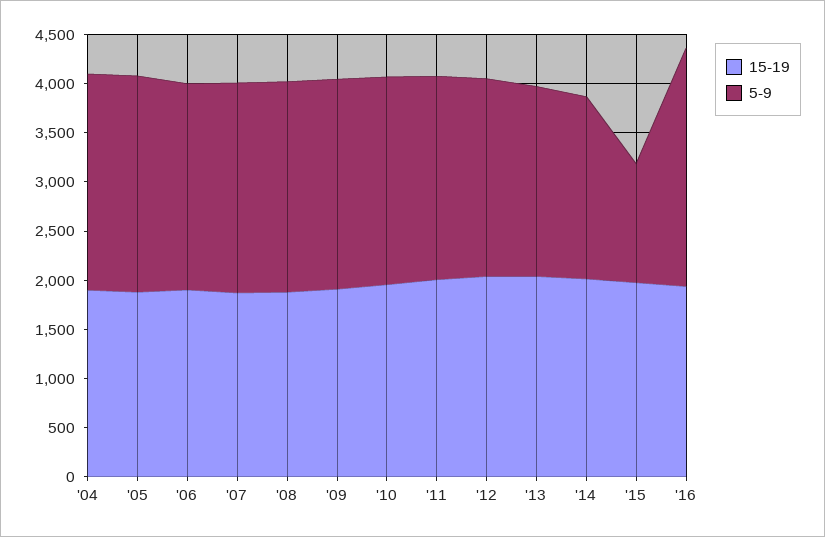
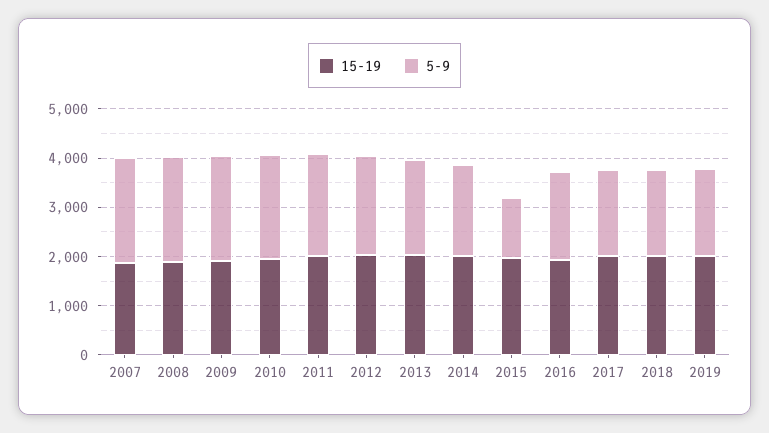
15-19, '04: 1900 -> none
5-9, '04: 2200 -> none
15-19, '05: 1900 -> none
5-9, '05: 2200 -> none
15-19, '06: 1900 -> none
5-9, '06: 2100 -> none
5-9, '16: 2400 -> 1800
15-19, 2017: none -> 2000
5-9, 2017: none -> 1800
15-19, 2018: none -> 2000
5-9, 2018: none -> 1800
15-19, 2019: none -> 2000
5-9, 2019: none -> 1800

